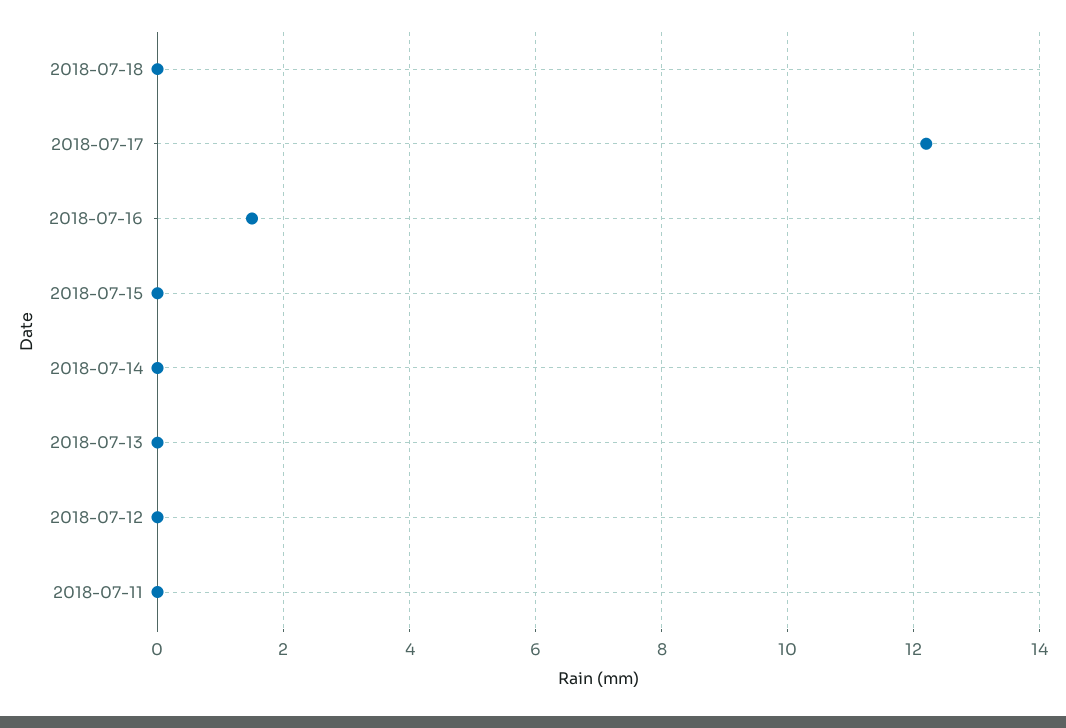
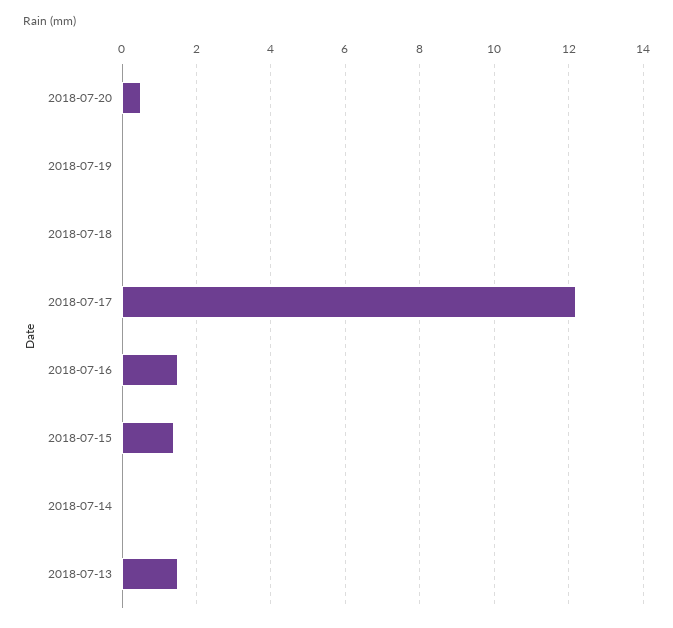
2018-07-15: 0 -> 1.5
2018-07-13: 0 -> 1.5
2018-07-12: 0 -> none
2018-07-11: 0 -> none
2018-07-20: none -> 0.5
2018-07-19: none -> 0

